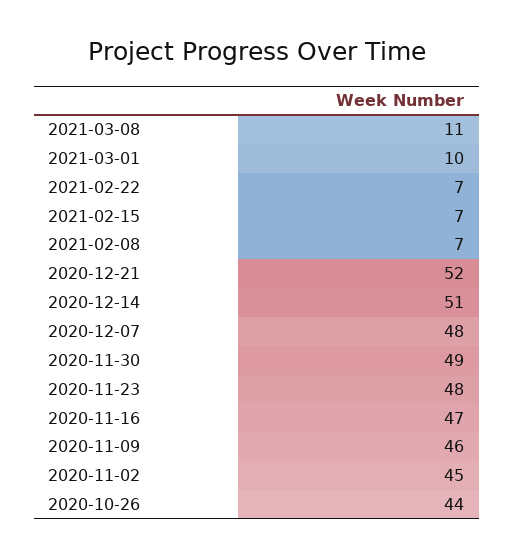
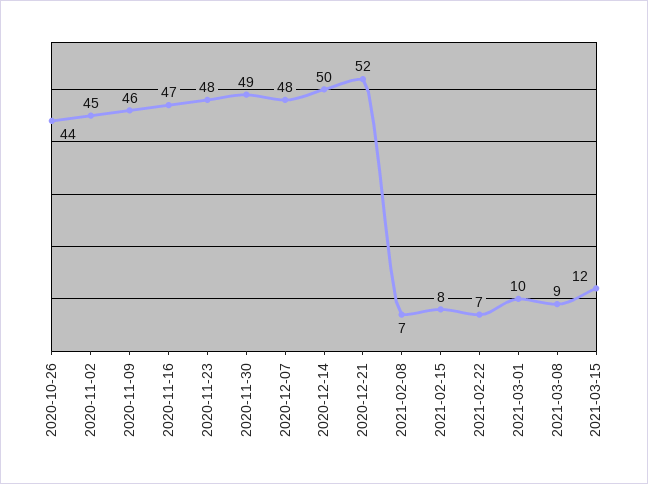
2021-03-08: 11 -> 9
2021-02-15: 7 -> 8
2020-12-14: 51 -> 50
2021-03-15: none -> 12

